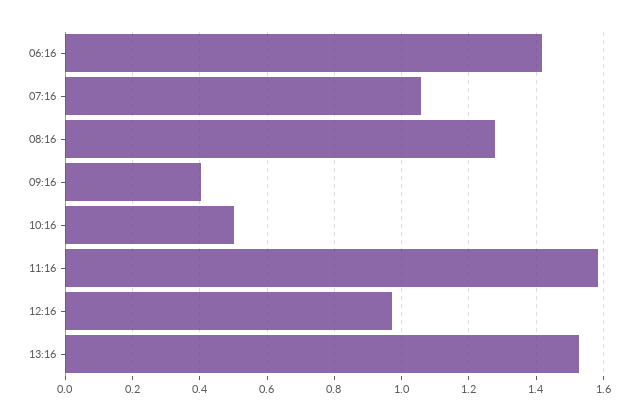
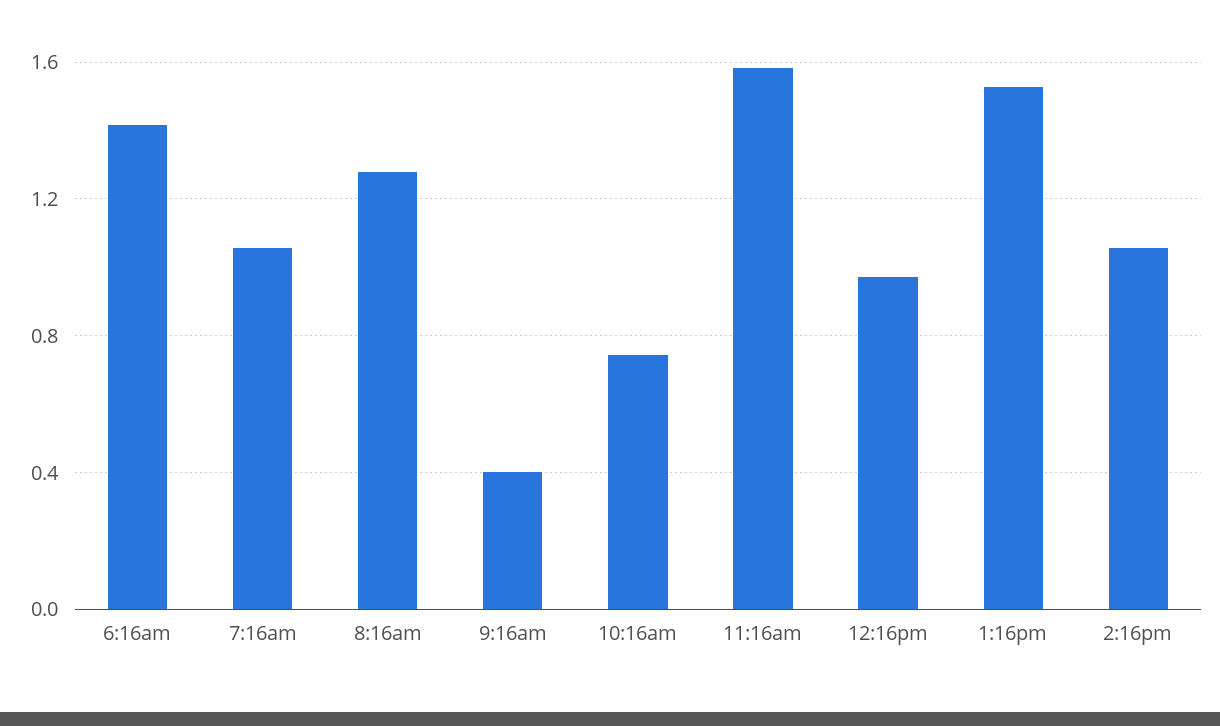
10:16: 0.5 -> 0.75
2:16pm: none -> 1.05

